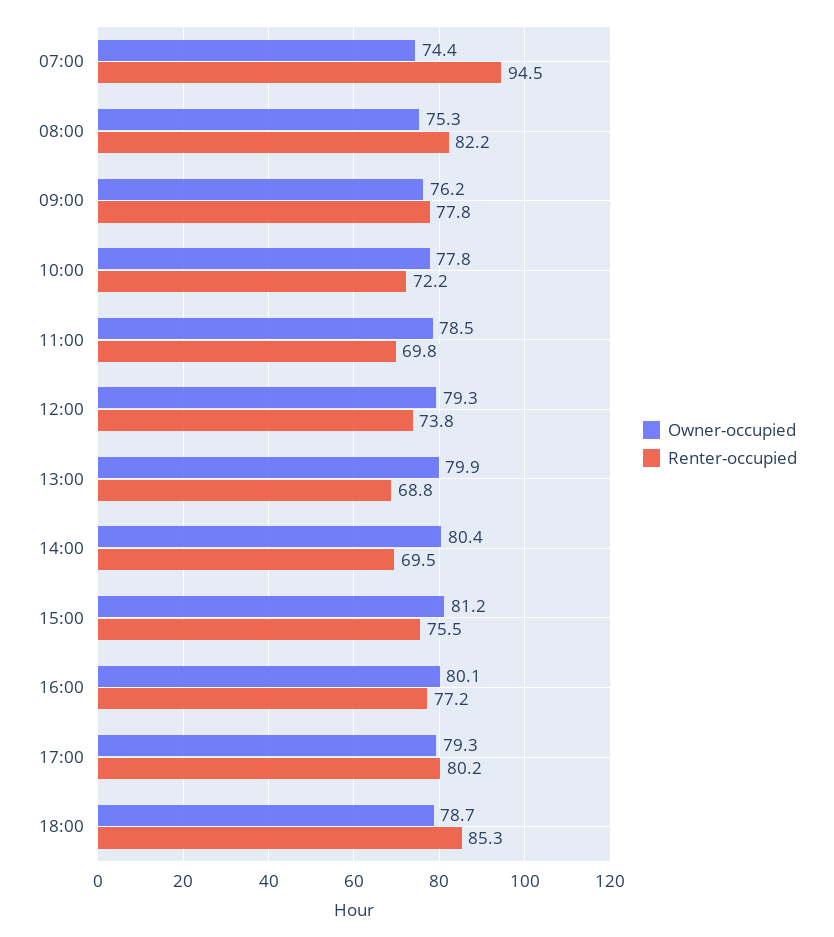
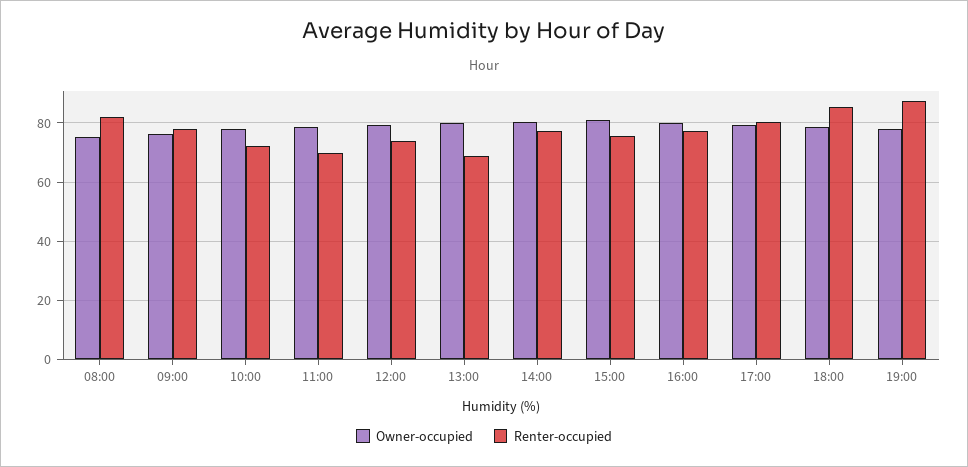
Owner-occupied, 07:00: 74.4 -> none
Renter-occupied, 07:00: 94.5 -> none
Renter-occupied, 14:00: 69.5 -> 77.5
Owner-occupied, 19:00: none -> 77.5
Renter-occupied, 19:00: none -> 87.5

